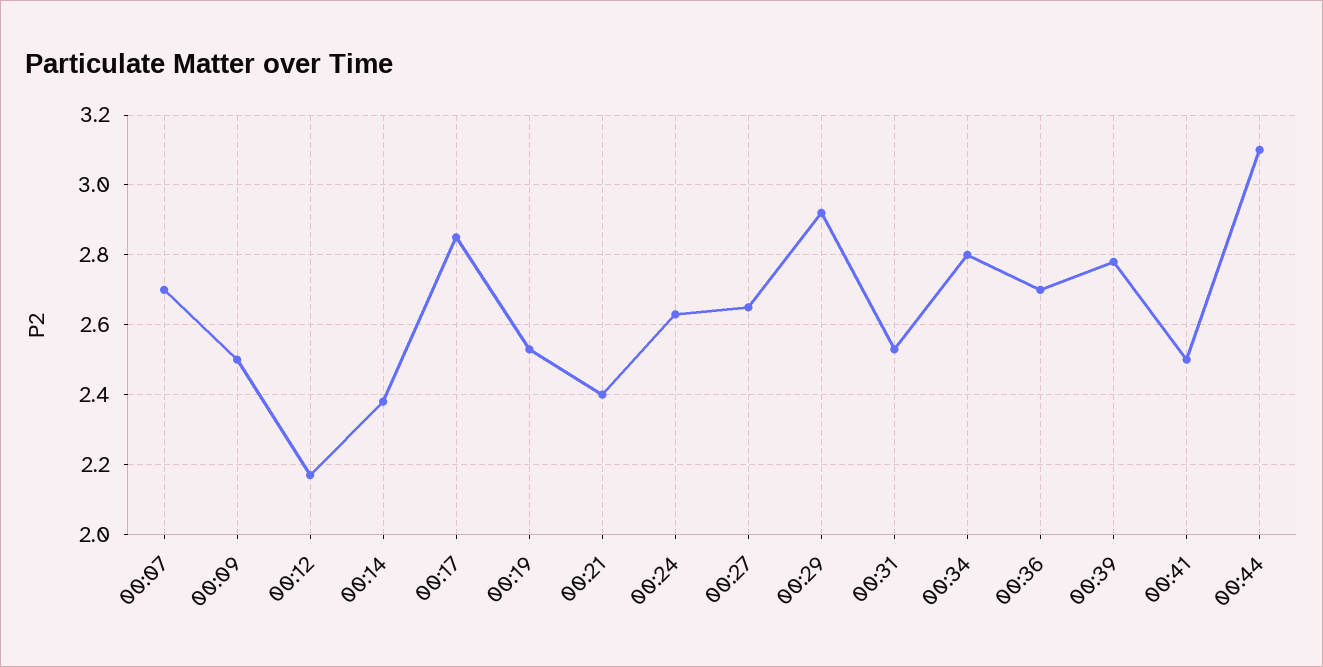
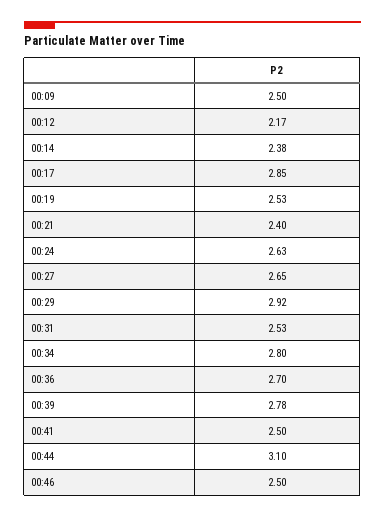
00:07: 2.7 -> none
00:46: none -> 2.5

